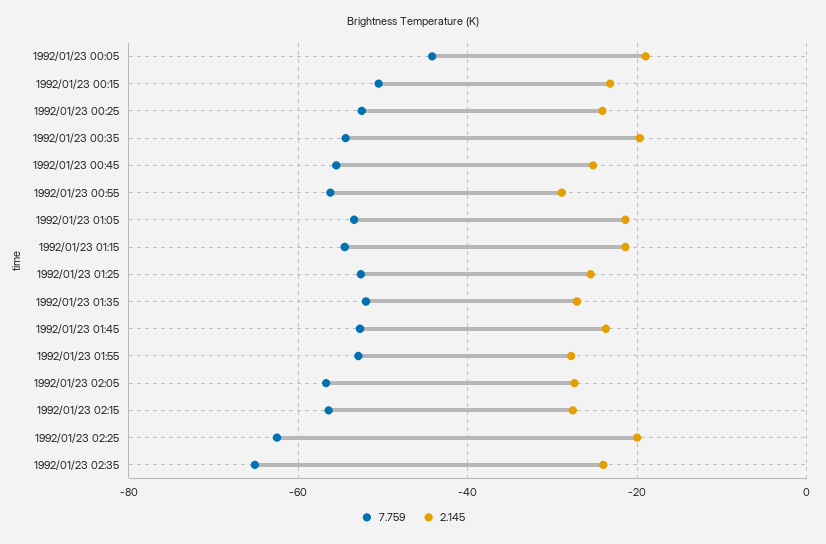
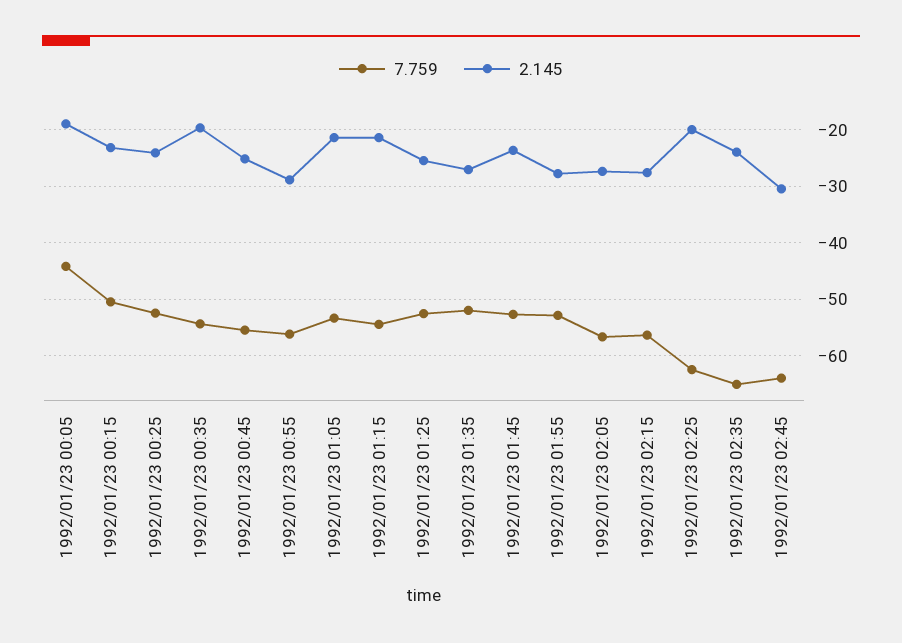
7.759, 1992/01/23 02:45: none -> -64
2.145, 1992/01/23 02:45: none -> -30

